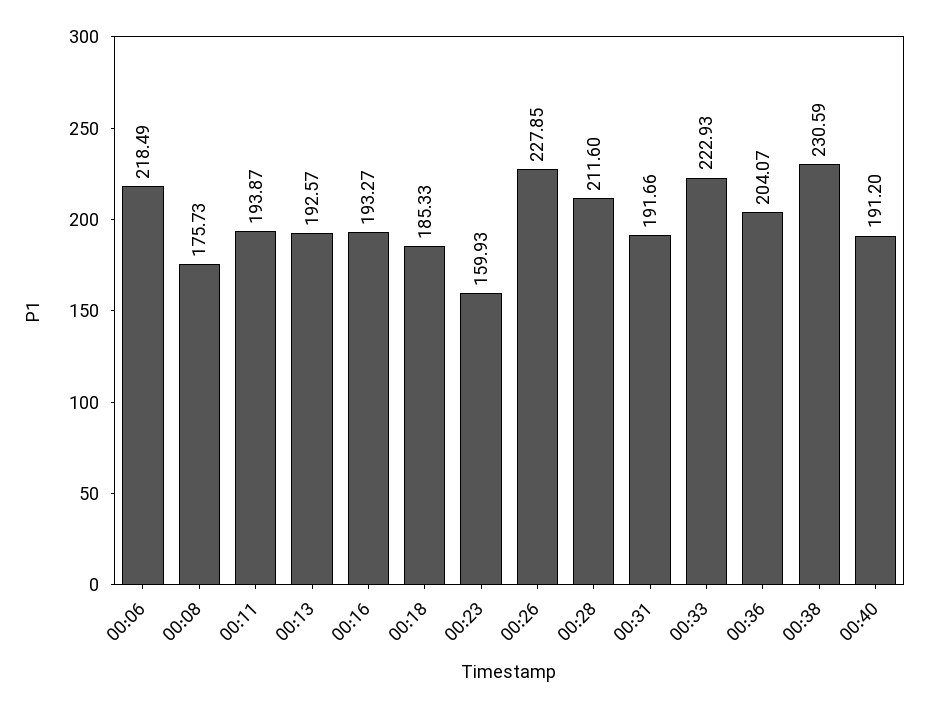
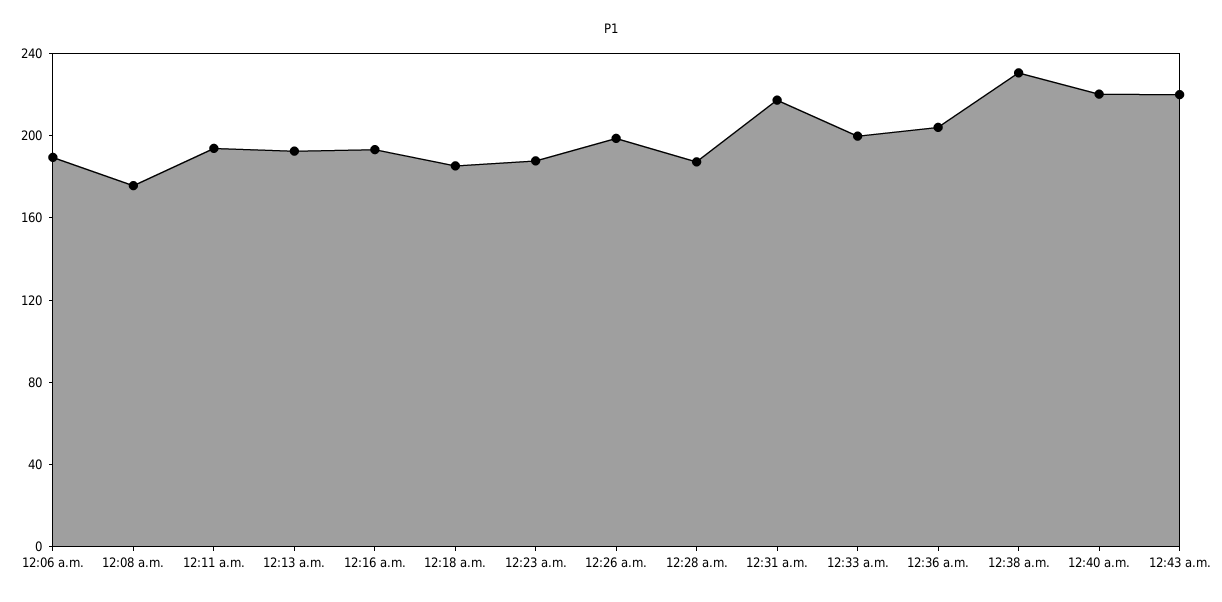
00:06: 218.49 -> 190
00:23: 159.93 -> 190
00:26: 227.85 -> 200
00:28: 211.6 -> 190
00:31: 191.66 -> 220
00:33: 222.93 -> 200
00:40: 191.2 -> 220
12:43 a.m.: none -> 220

